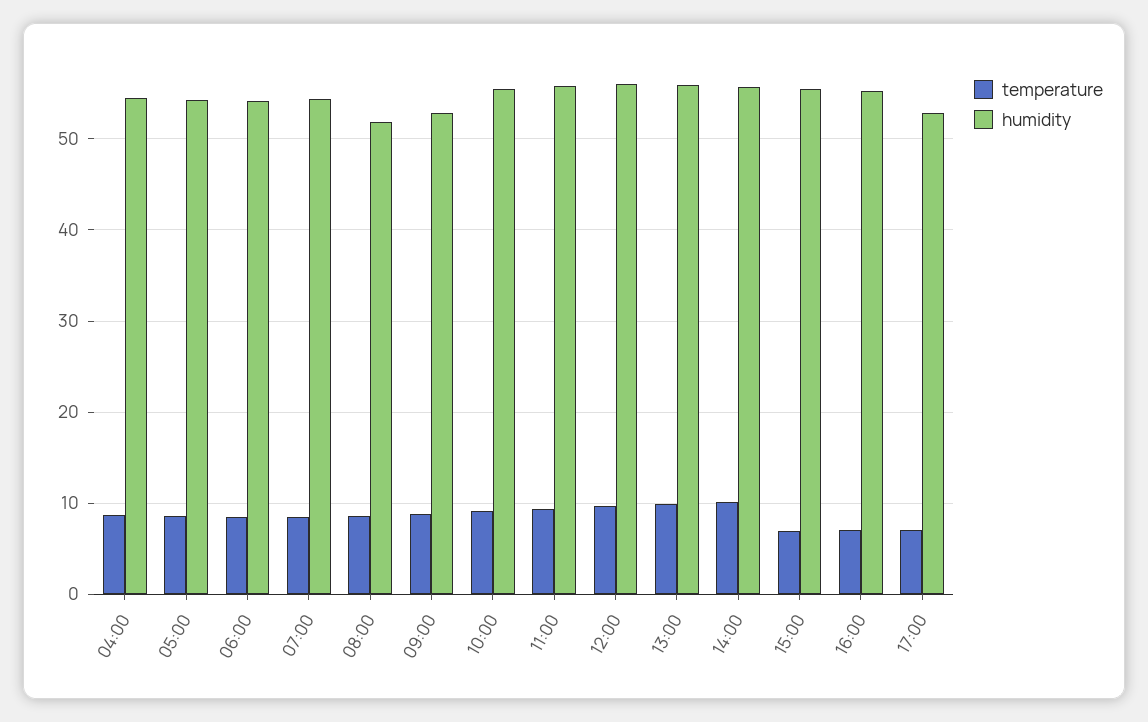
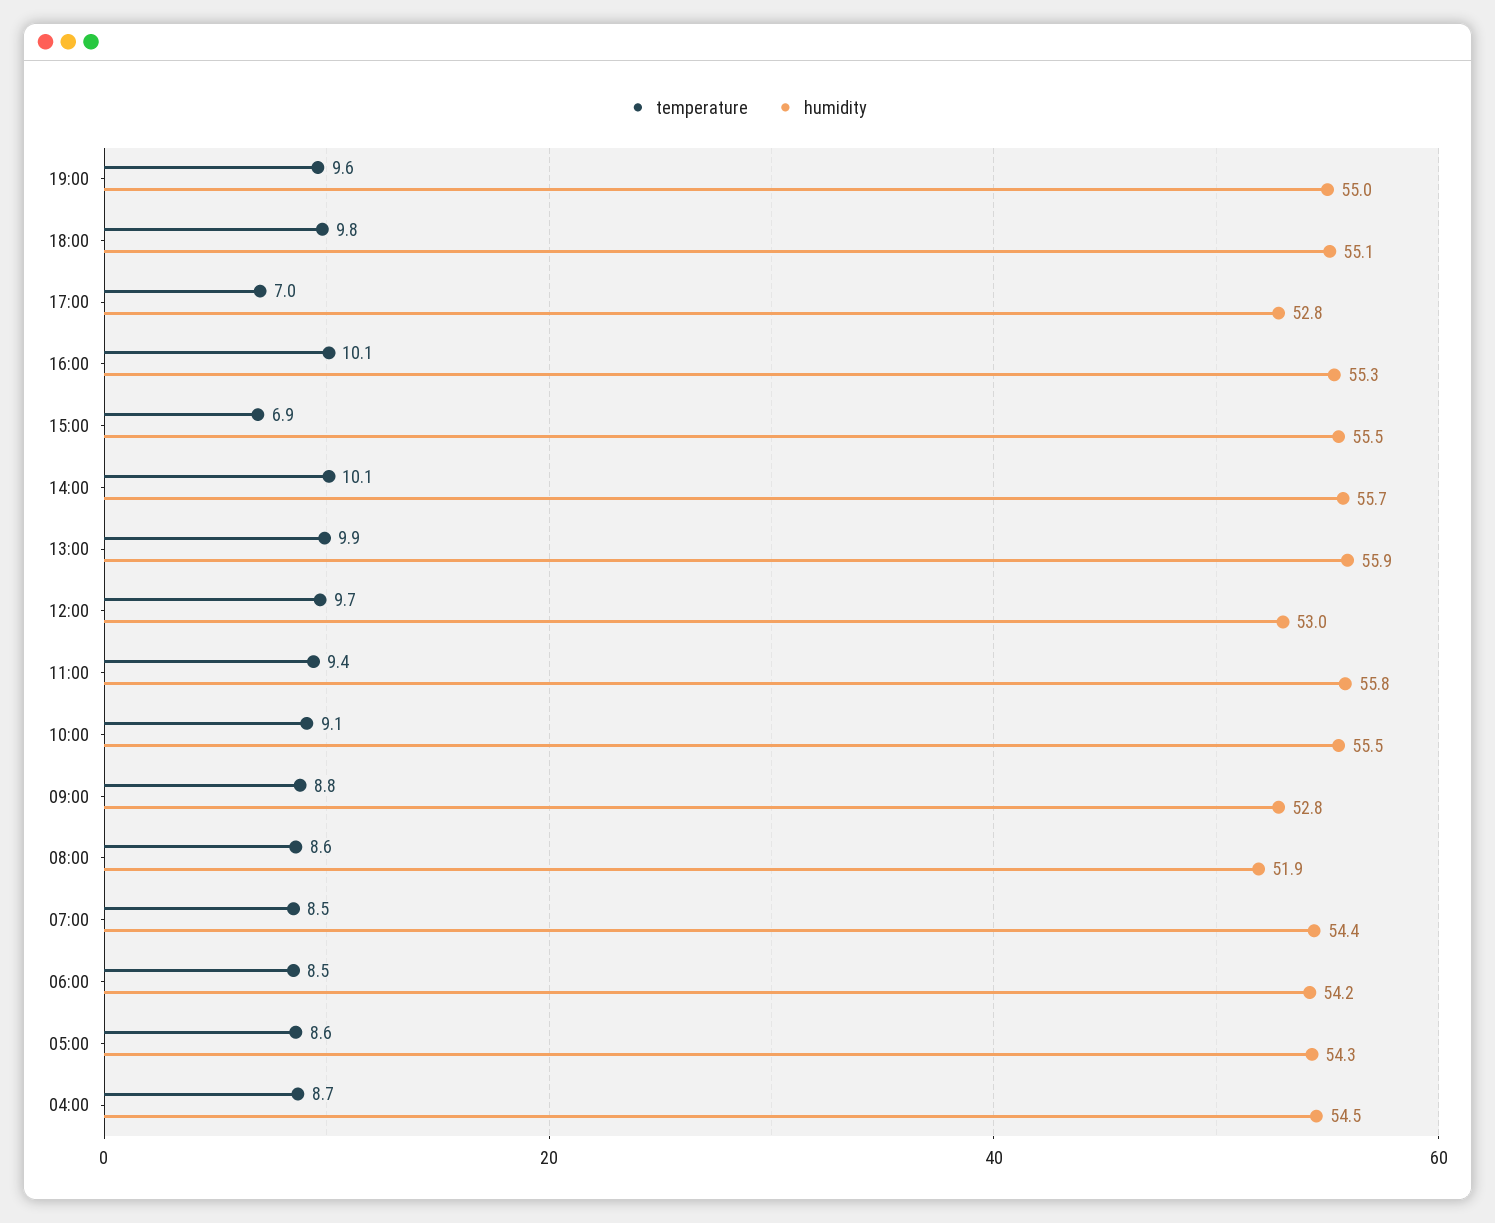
humidity, 12:00: 56 -> 53
temperature, 16:00: 7 -> 10.1
temperature, 19:00: none -> 9.6
humidity, 19:00: none -> 55
temperature, 18:00: none -> 9.8
humidity, 18:00: none -> 55.1

